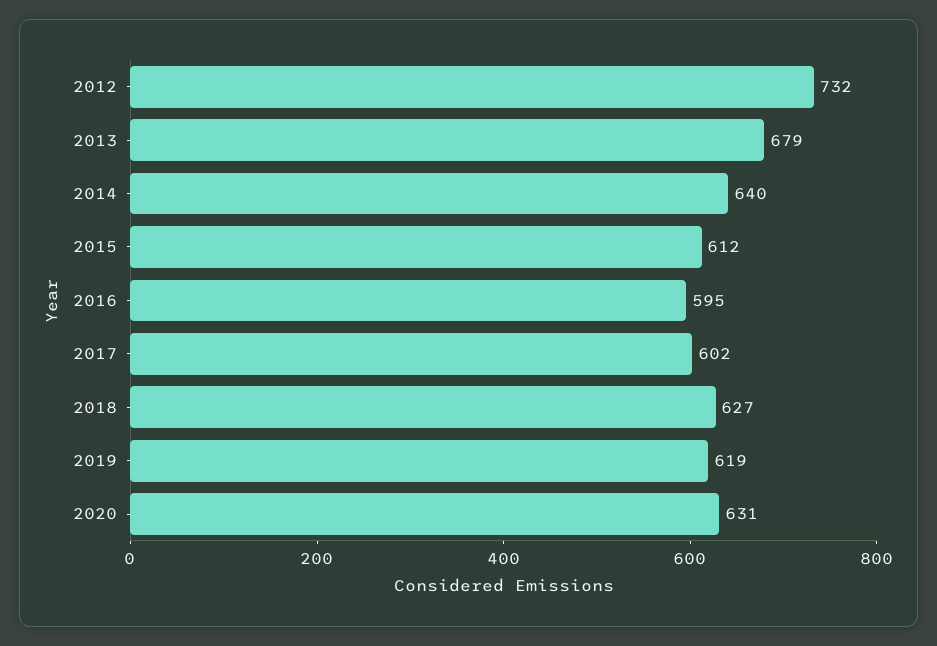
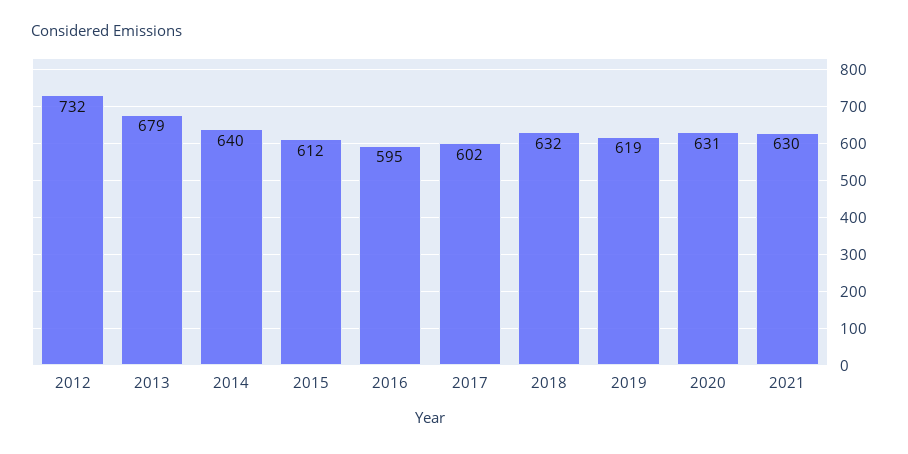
2018: 627 -> 632
2021: none -> 630

